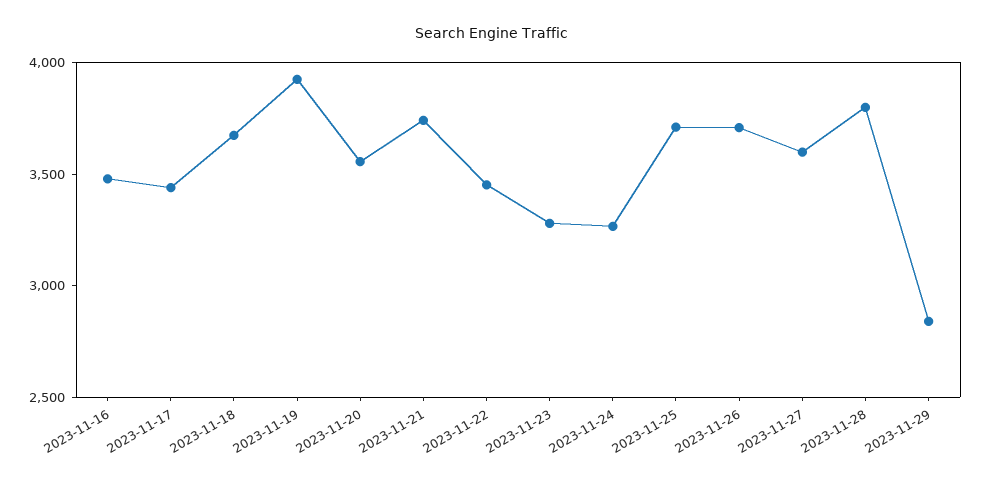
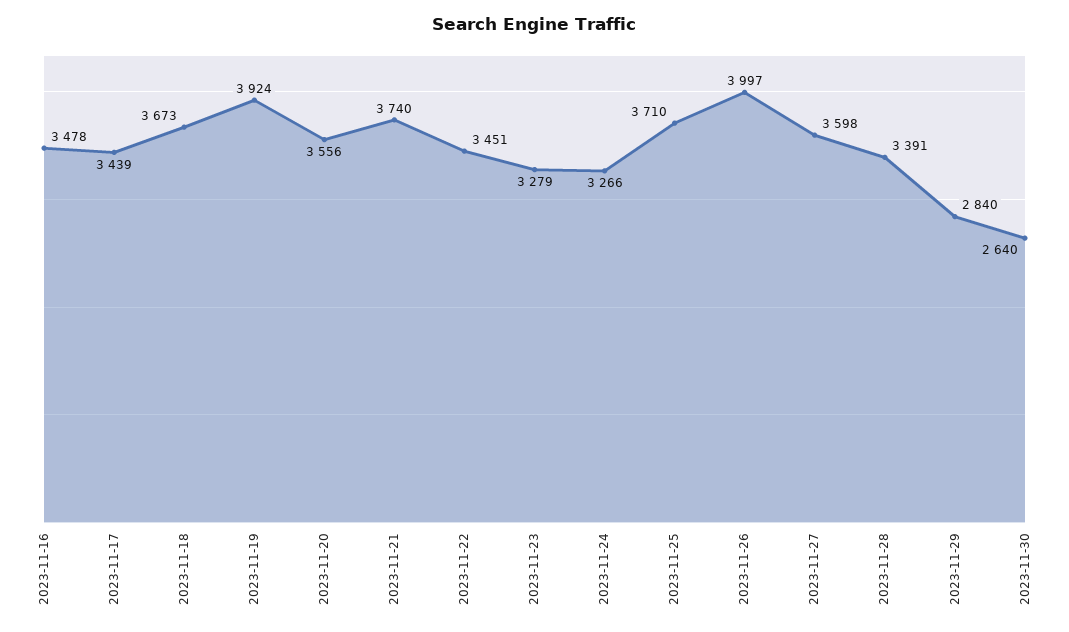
2023-11-26: 3700 -> 3997
2023-11-28: 3800 -> 3391
2023-11-30: none -> 2640

